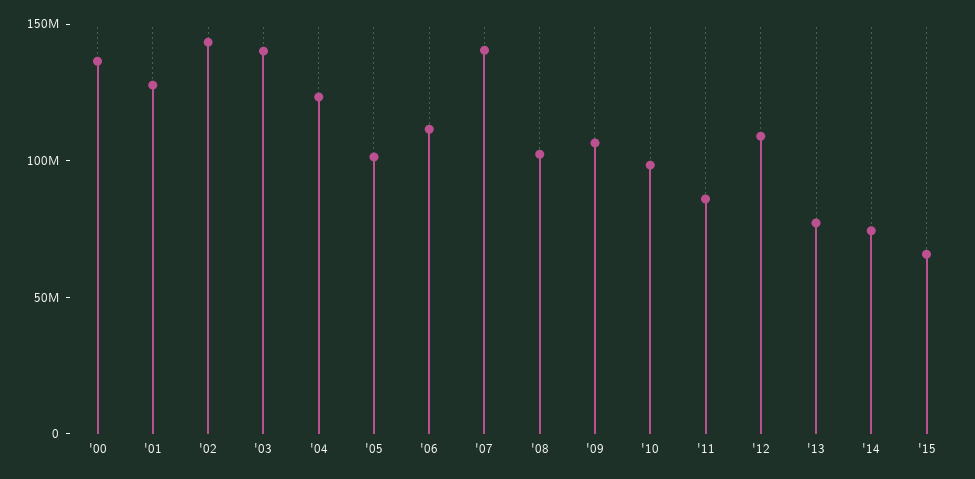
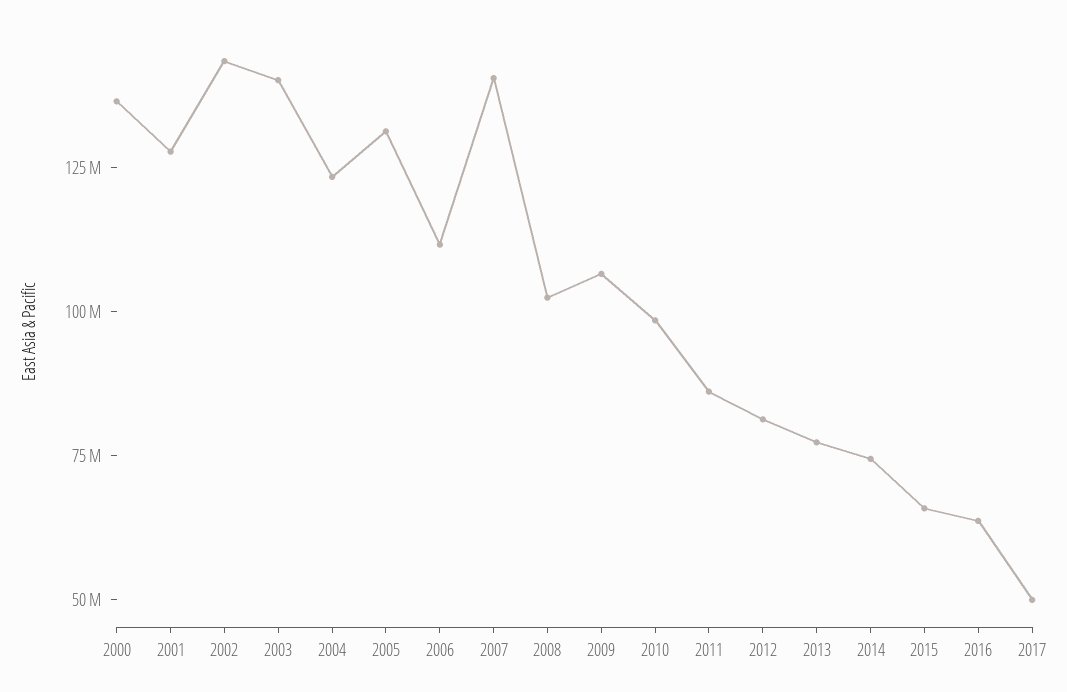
'05: 100000000 -> 130000000
'12: 110000000 -> 80000000
2016: none -> 65000000
2017: none -> 50000000

